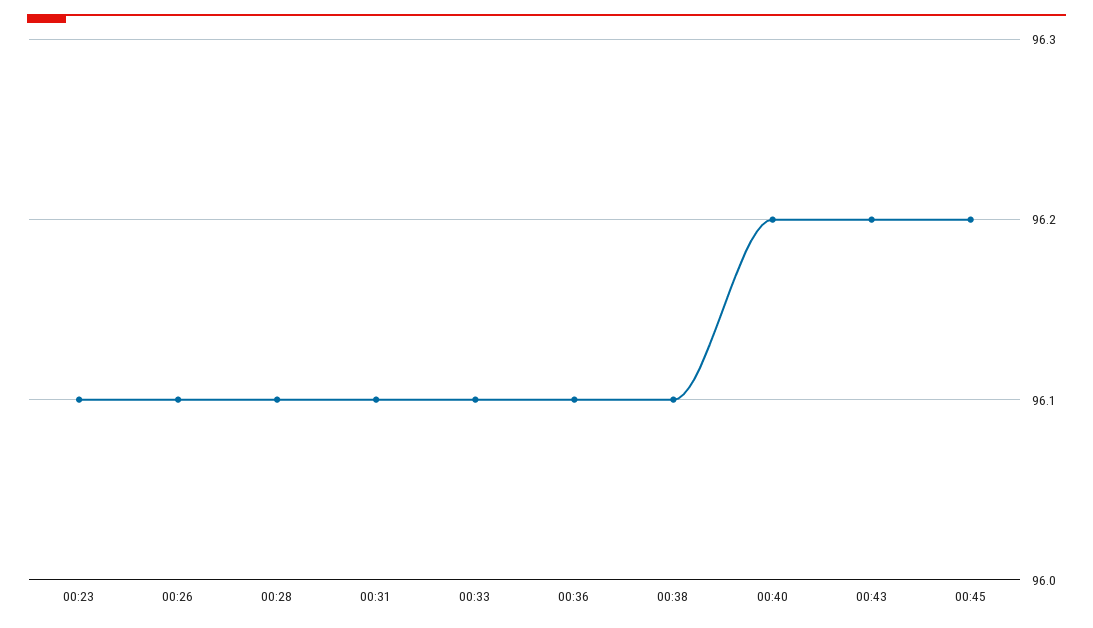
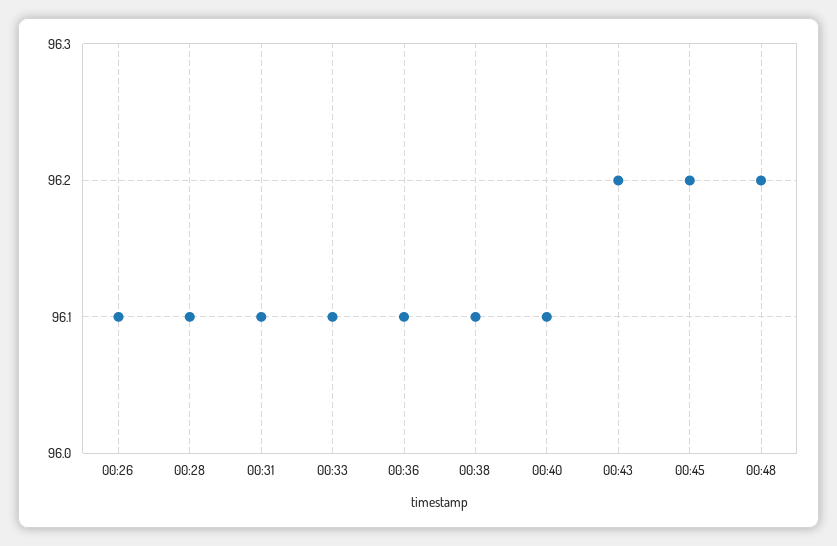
00:23: 96.1 -> none
00:40: 96.2 -> 96.1
00:48: none -> 96.2

